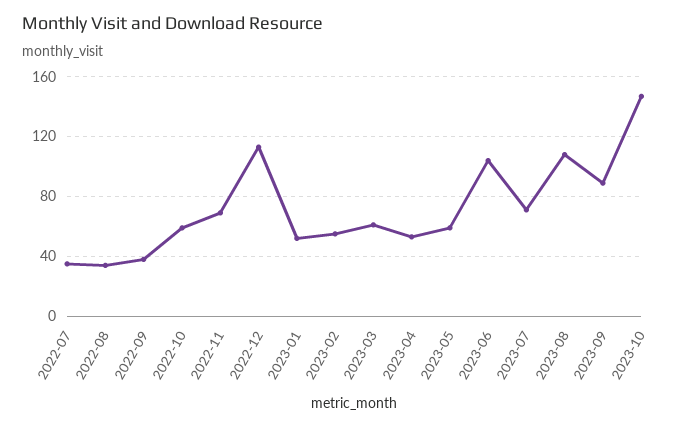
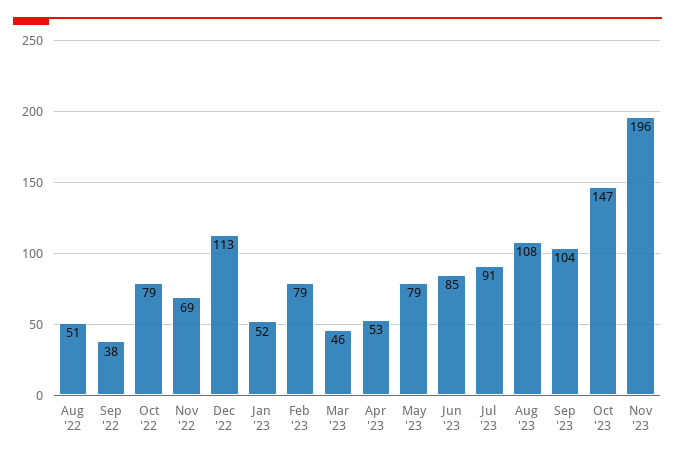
2022-07: 35 -> none
2022-08: 35 -> 51
2022-10: 60 -> 79
2023-02: 55 -> 79
2023-03: 60 -> 46
2023-05: 60 -> 79
2023-06: 105 -> 85
2023-07: 70 -> 91
2023-09: 90 -> 104
Nov '23: none -> 196

